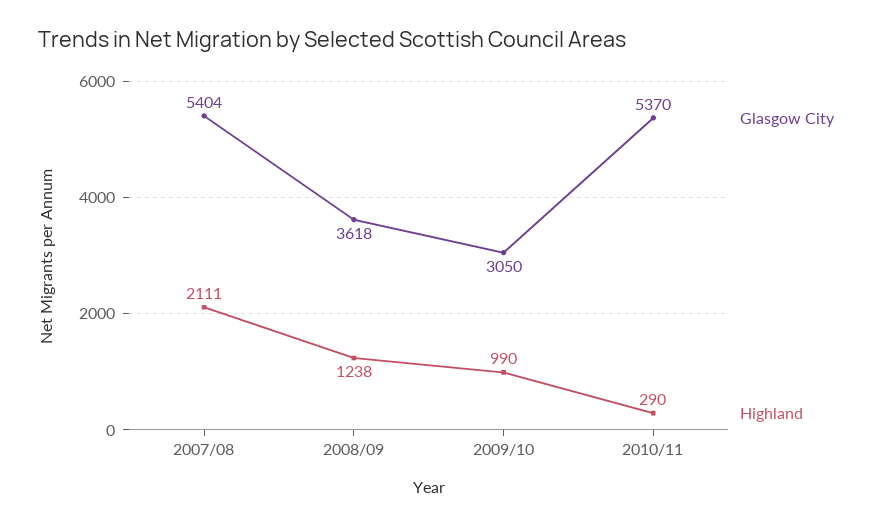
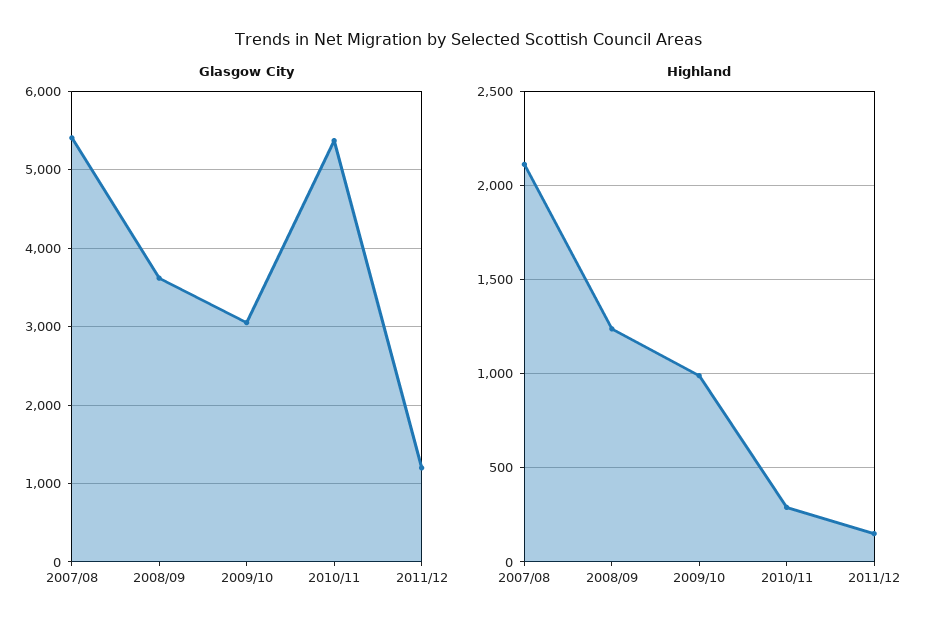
Glasgow City, 2011/12: none -> 1200
Highland, 2011/12: none -> 150

